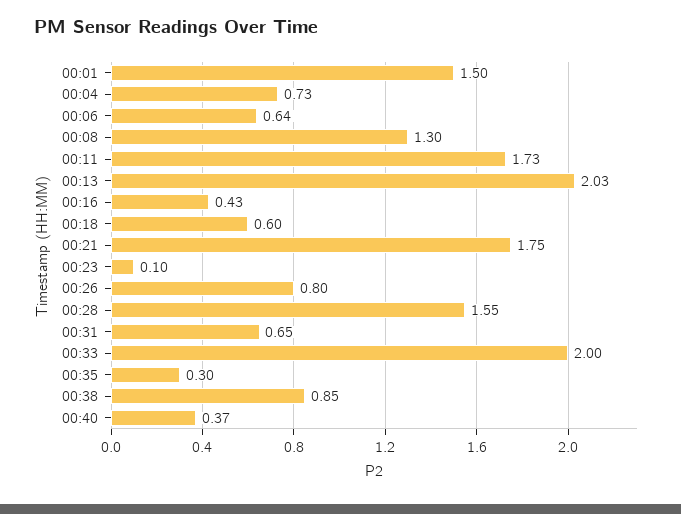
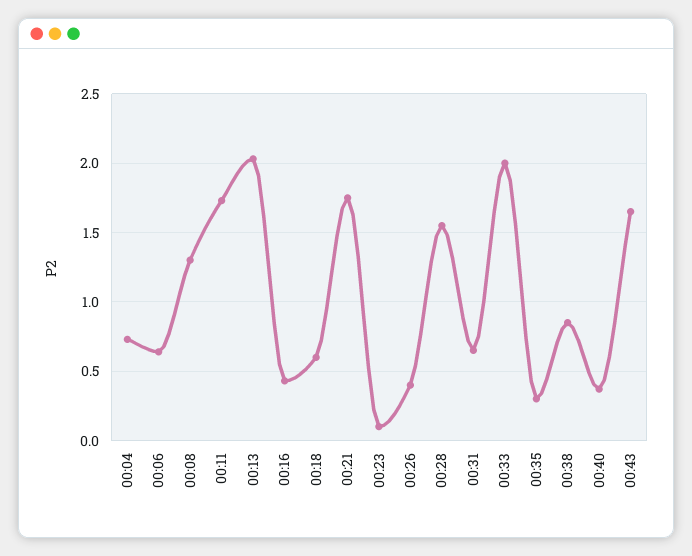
00:01: 1.5 -> none
00:26: 0.8 -> 0.4
00:43: none -> 1.65

